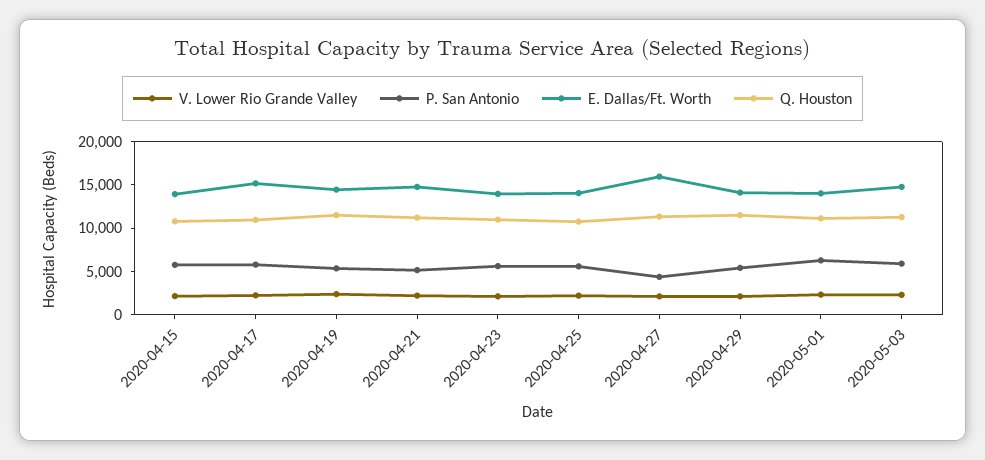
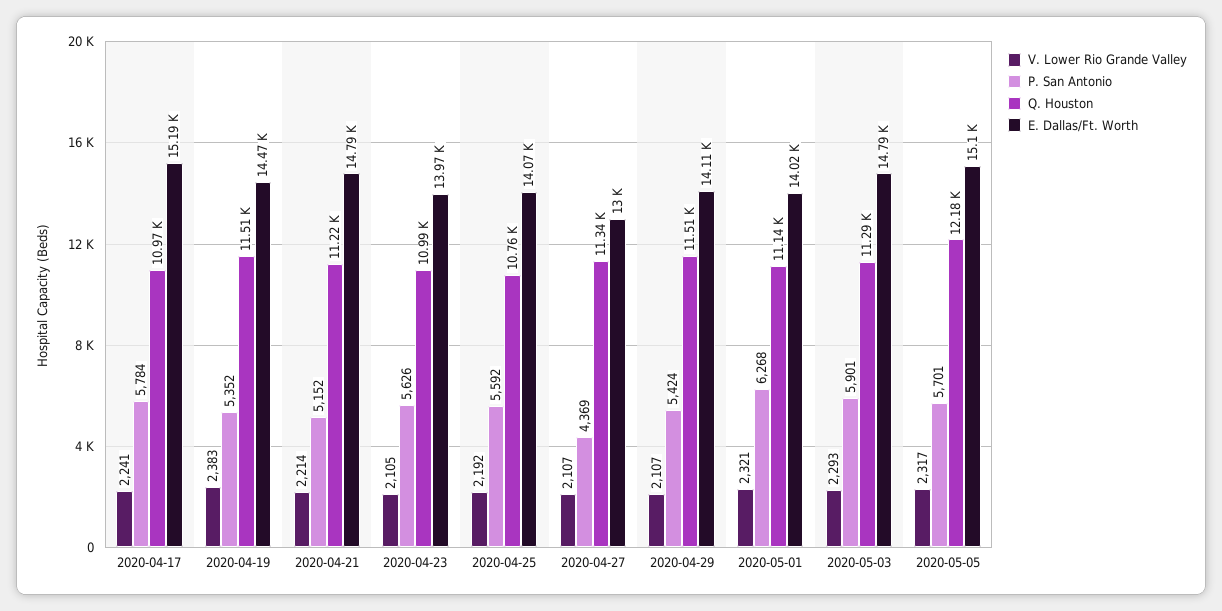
V. Lower Rio Grande Valley, 2020-04-15: 2000 -> none
P. San Antonio, 2020-04-15: 6000 -> none
E. Dallas/Ft. Worth, 2020-04-15: 14000 -> none
Q. Houston, 2020-04-15: 11000 -> none
E. Dallas/Ft. Worth, 2020-04-27: 16000 -> 13000
V. Lower Rio Grande Valley, 2020-05-05: none -> 2317
P. San Antonio, 2020-05-05: none -> 5701
Q. Houston, 2020-05-05: none -> 12180
E. Dallas/Ft. Worth, 2020-05-05: none -> 15100

